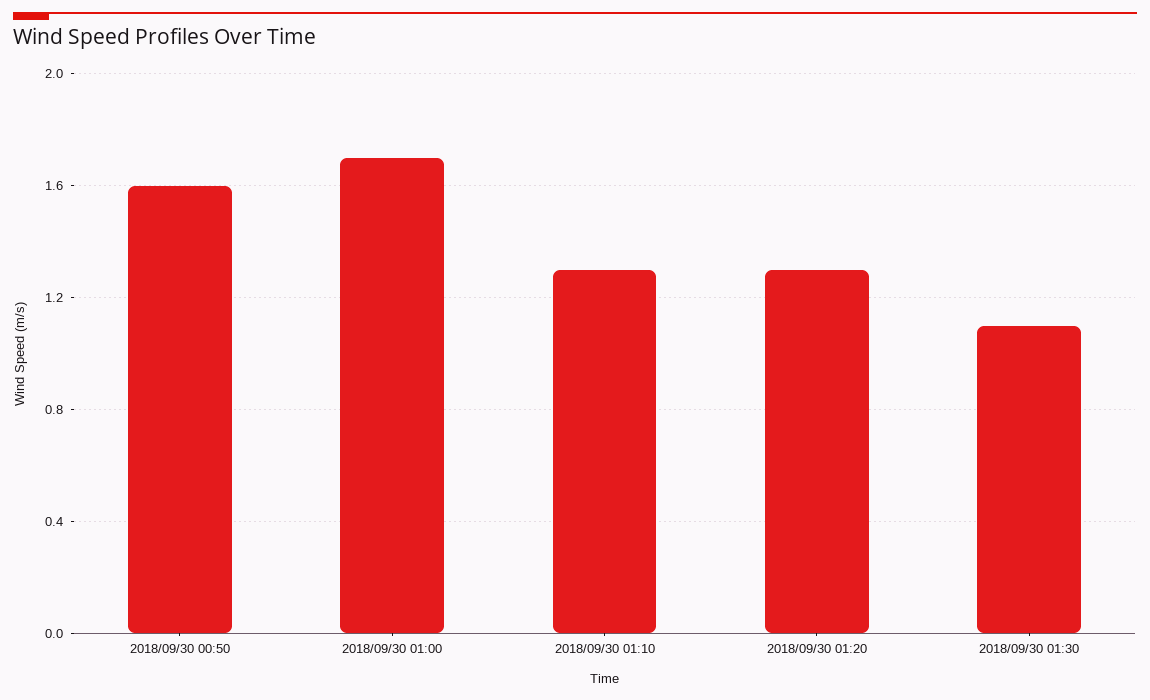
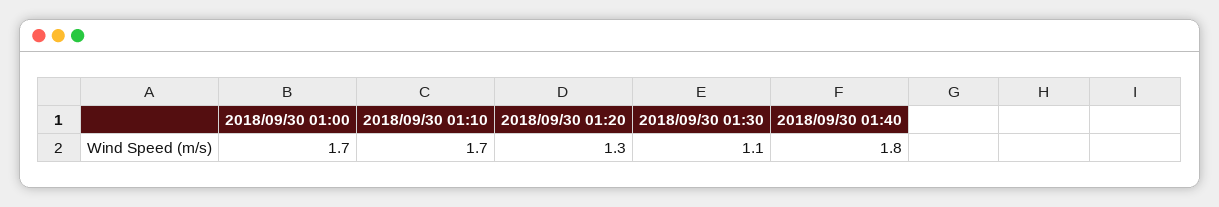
2018/09/30 00:50: 1.6 -> none
2018/09/30 01:10: 1.3 -> 1.7
2018/09/30 01:40: none -> 1.8

